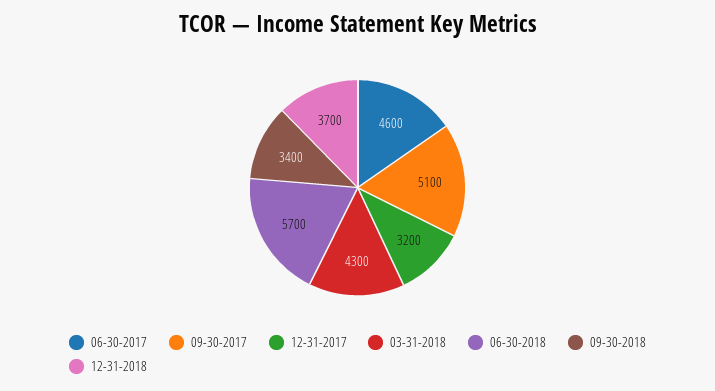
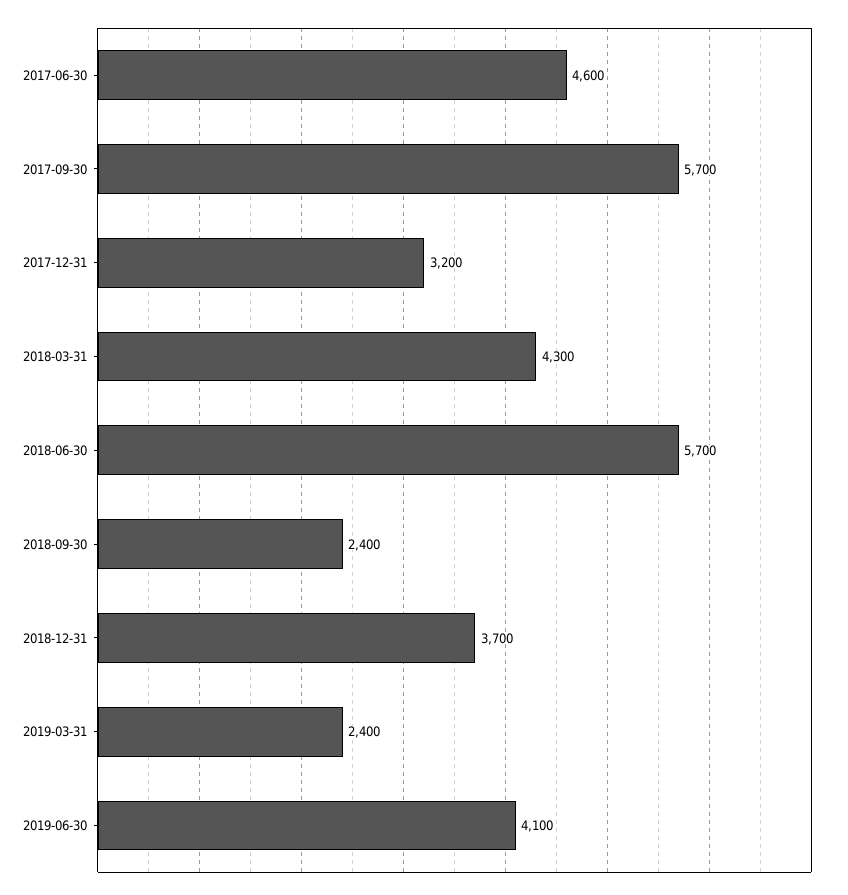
09-30-2017: 5100 -> 5700
09-30-2018: 3400 -> 2400
2019-03-31: none -> 2400
2019-06-30: none -> 4100

